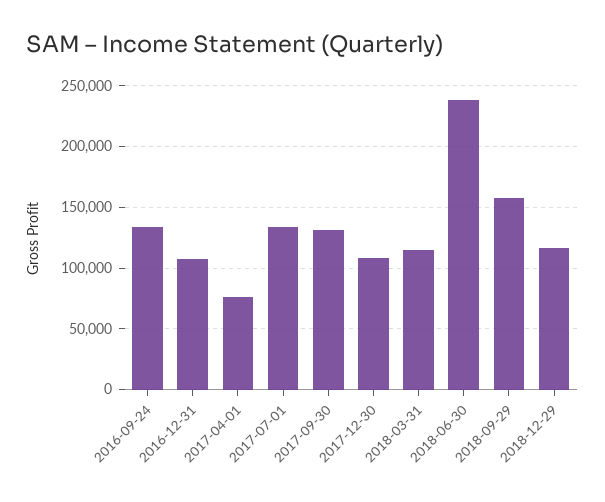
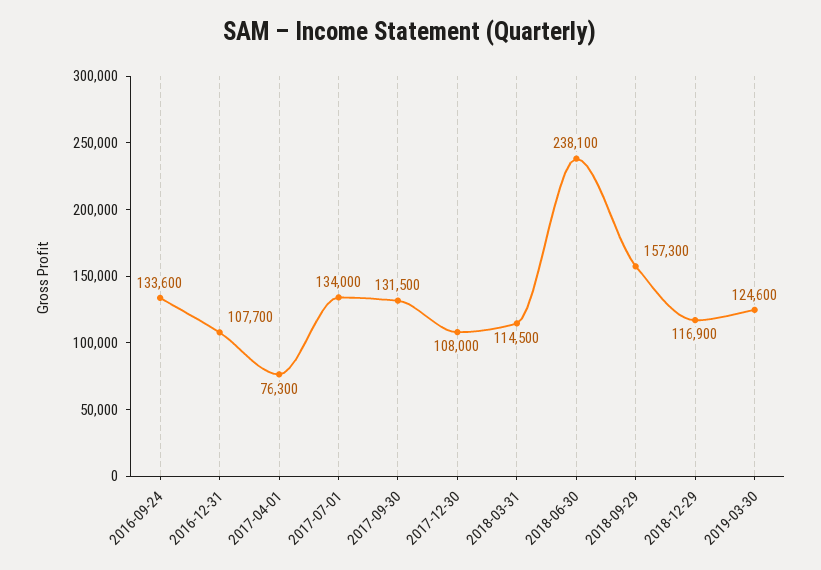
2019-03-30: none -> 124600

